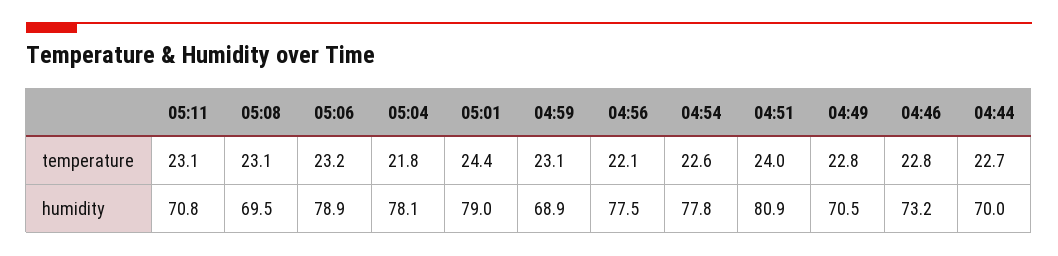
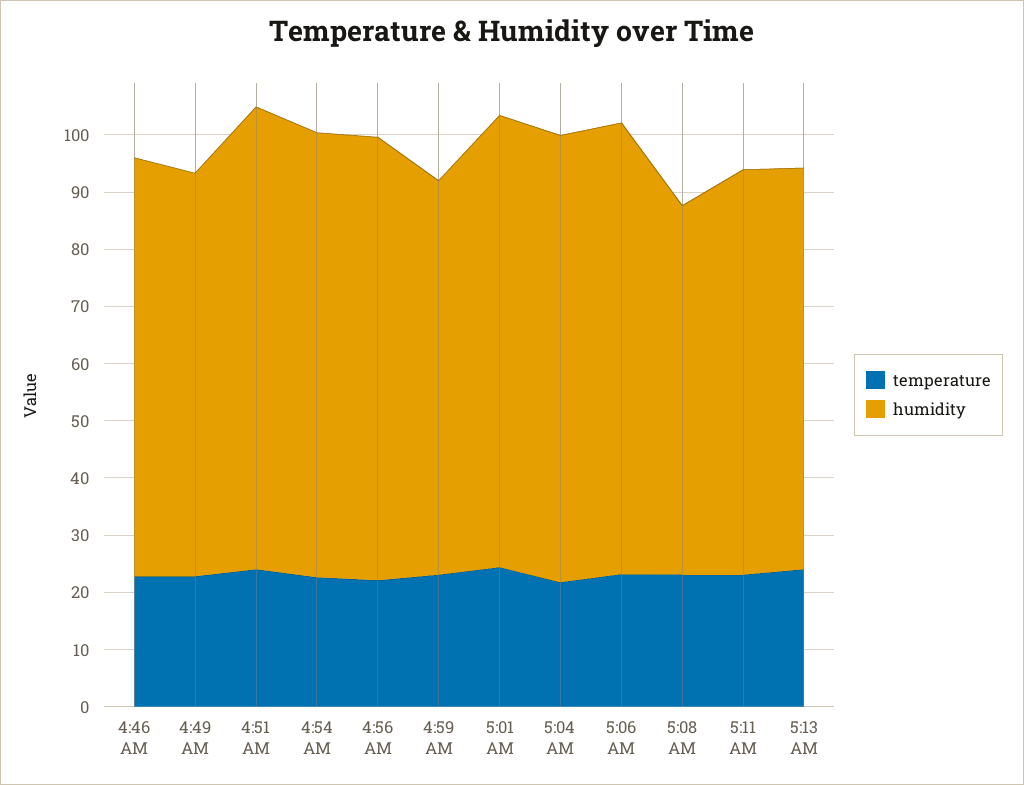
temperature, 04:44: 22.7 -> none
humidity, 05:08: 69.5 -> 64
humidity, 04:44: 70 -> none
temperature, 5:13 AM: none -> 24
humidity, 5:13 AM: none -> 70

